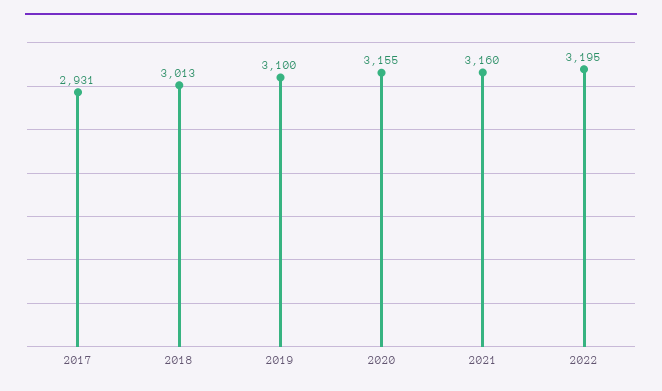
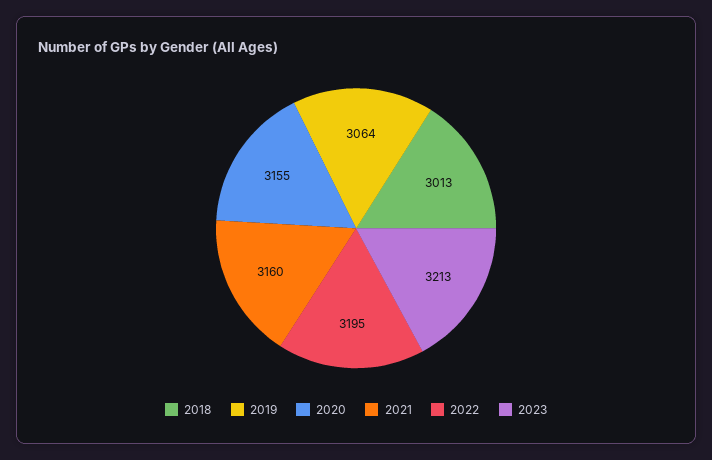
2017: 2931 -> none
2019: 3100 -> 3064
2023: none -> 3213

